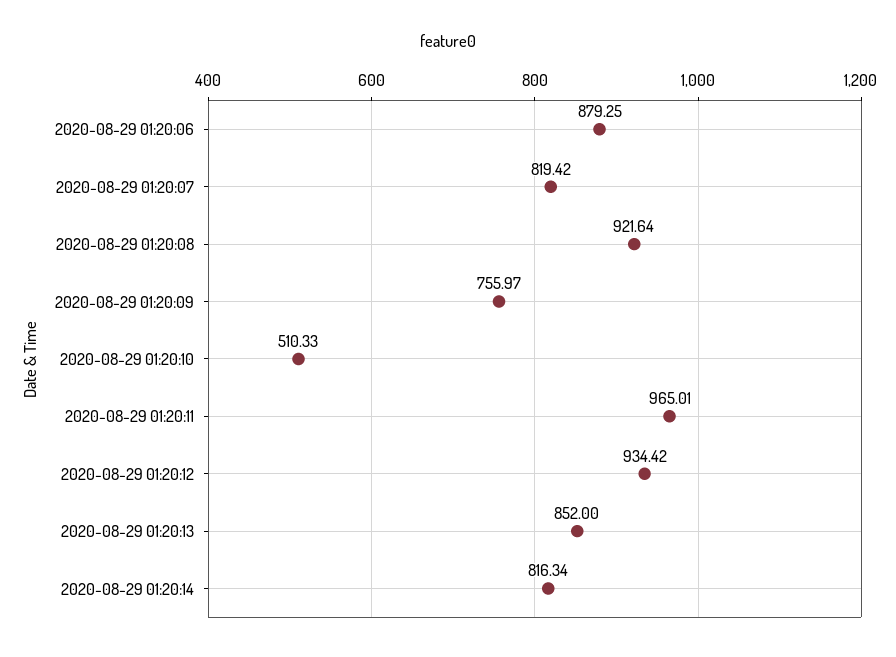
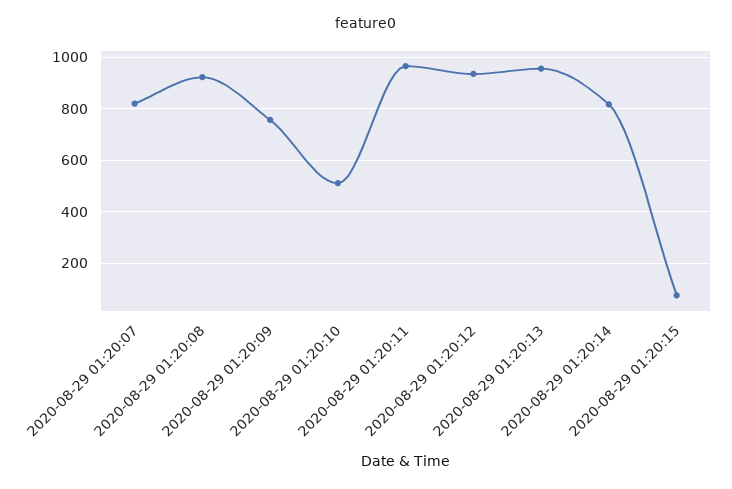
2020-08-29 01:20:06: 879.25 -> none
2020-08-29 01:20:13: 852 -> 950
2020-08-29 01:20:15: none -> 75

